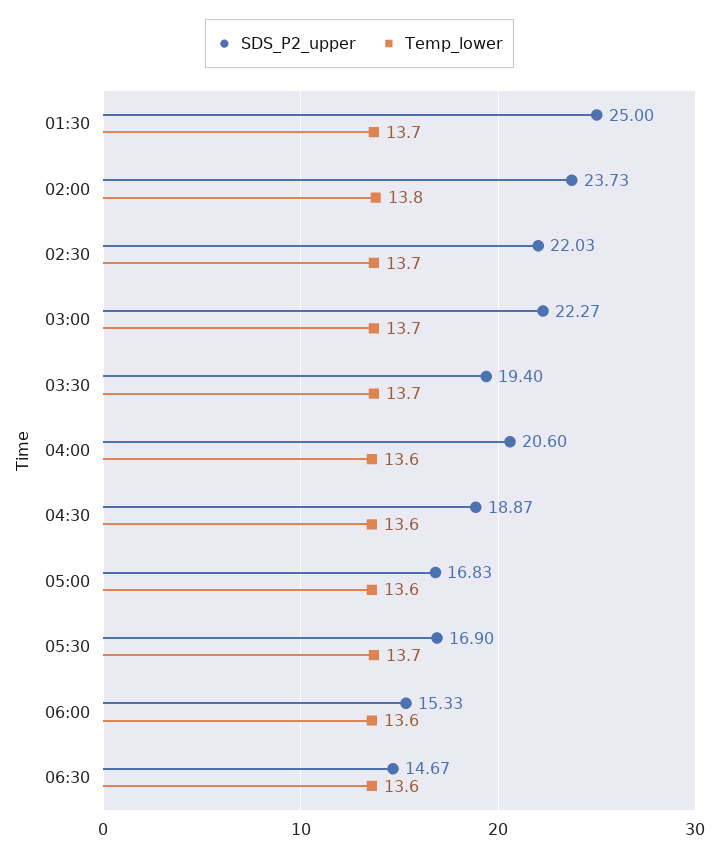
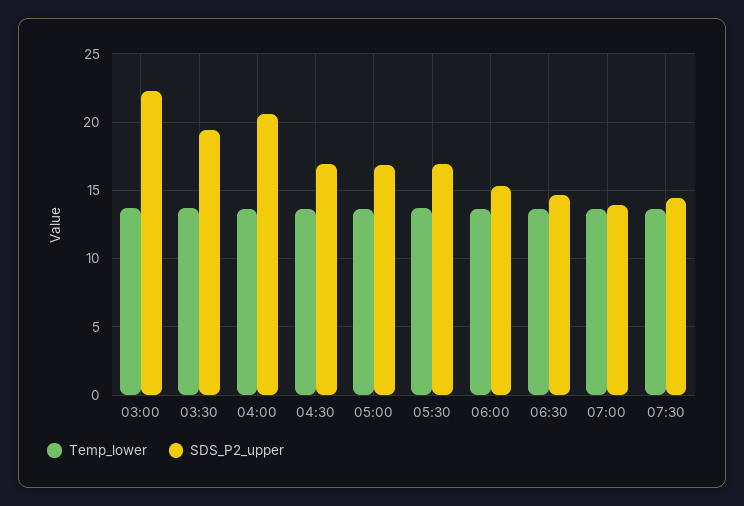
SDS_P2_upper, 01:30: 25 -> none
Temp_lower, 01:30: 13.7 -> none
SDS_P2_upper, 02:00: 23.73 -> none
Temp_lower, 02:00: 13.8 -> none
SDS_P2_upper, 02:30: 22.03 -> none
Temp_lower, 02:30: 13.7 -> none
SDS_P2_upper, 04:30: 18.87 -> 17
Temp_lower, 07:00: none -> 13.5
SDS_P2_upper, 07:00: none -> 14
Temp_lower, 07:30: none -> 13.5
SDS_P2_upper, 07:30: none -> 14.5

